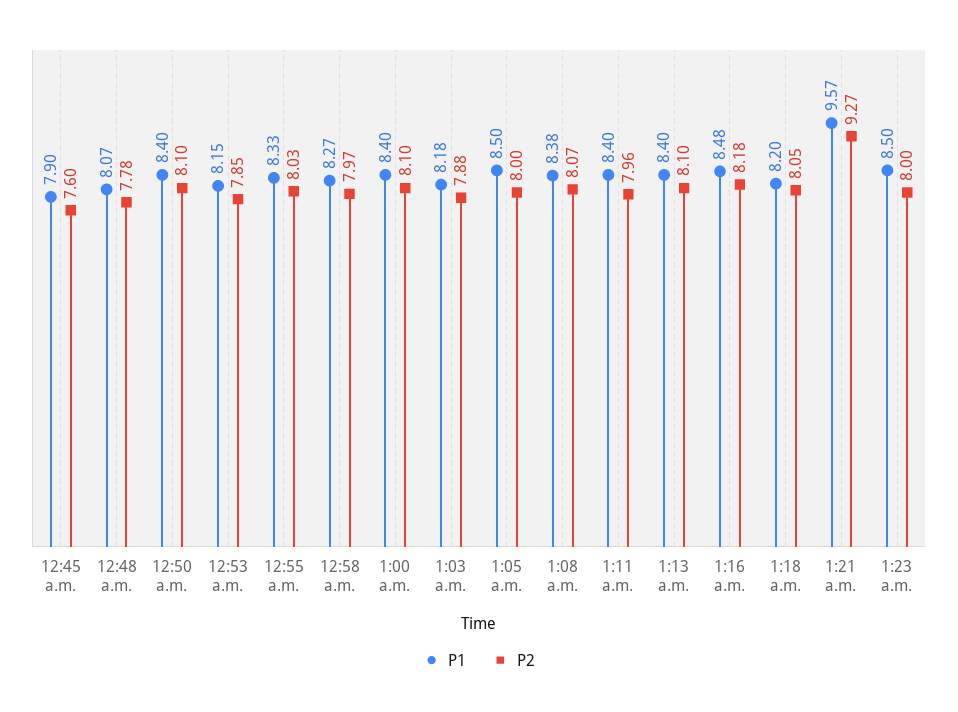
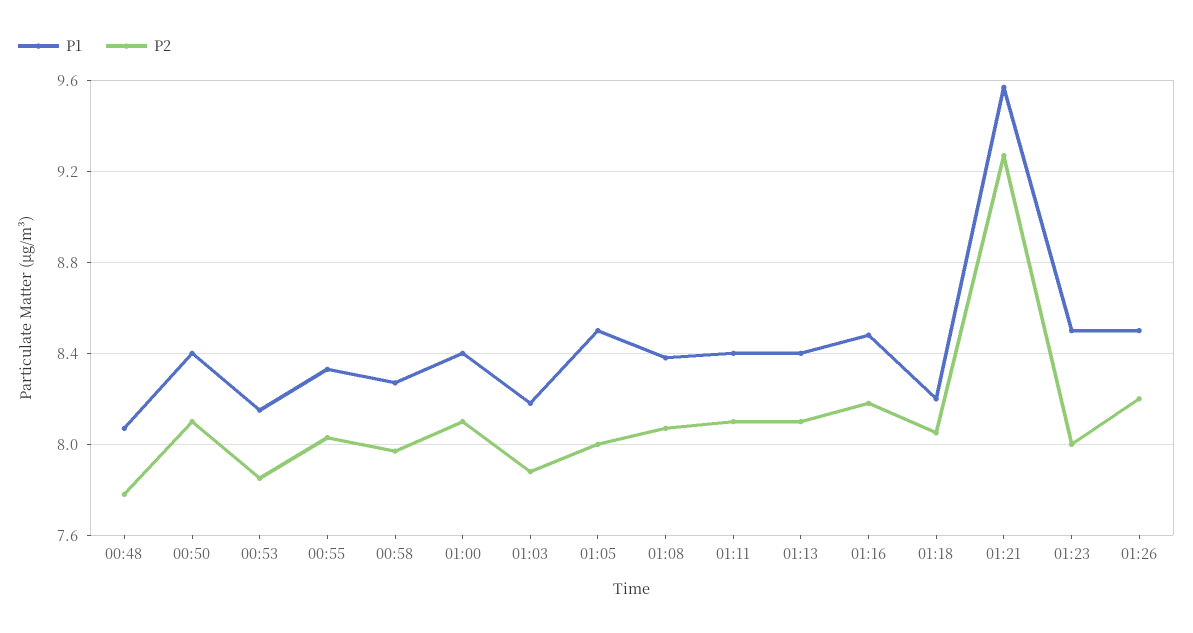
P1, 12:45 a.m.: 7.9 -> none
P2, 12:45 a.m.: 7.6 -> none
P2, 1:11 a.m.: 7.96 -> 8.1
P1, 01:26: none -> 8.5
P2, 01:26: none -> 8.2

